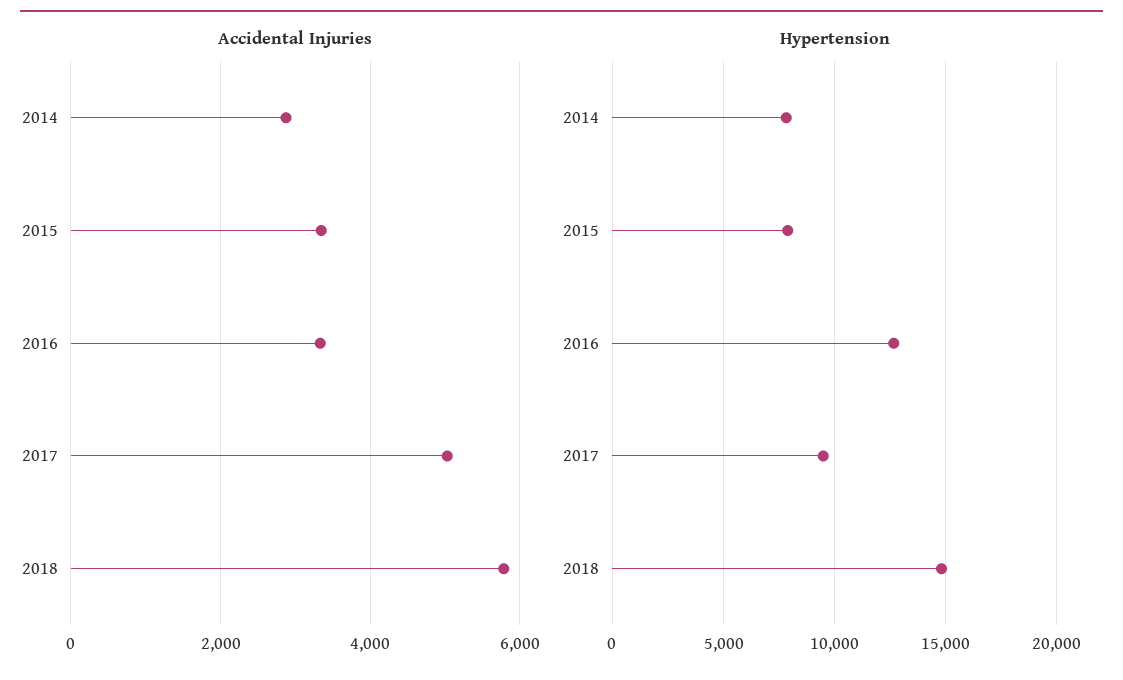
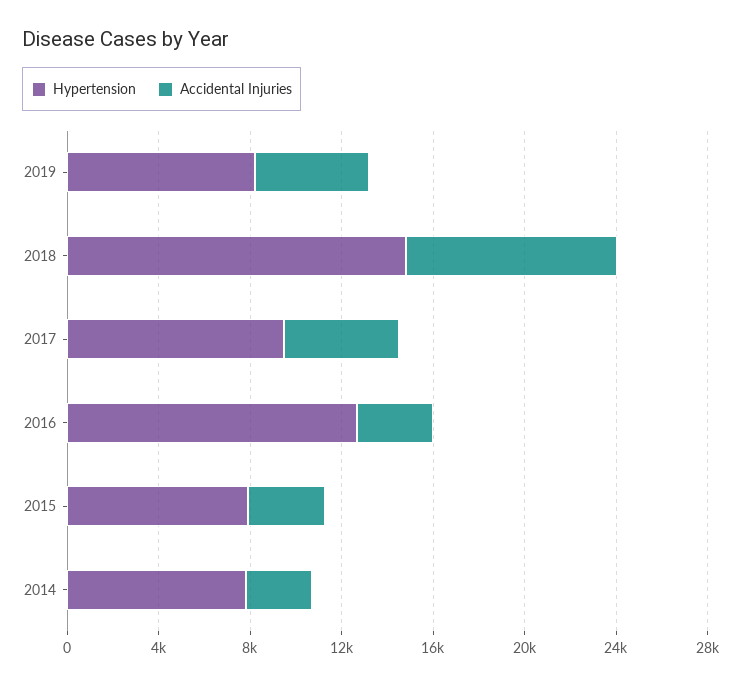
Accidental Injuries, 2018: 5800 -> 9000
Hypertension, 2019: none -> 8000
Accidental Injuries, 2019: none -> 5000

